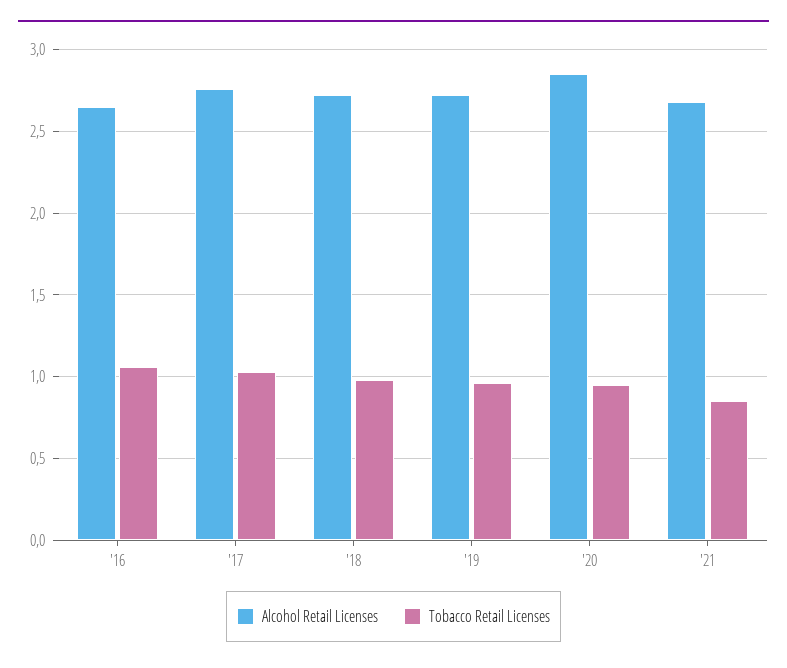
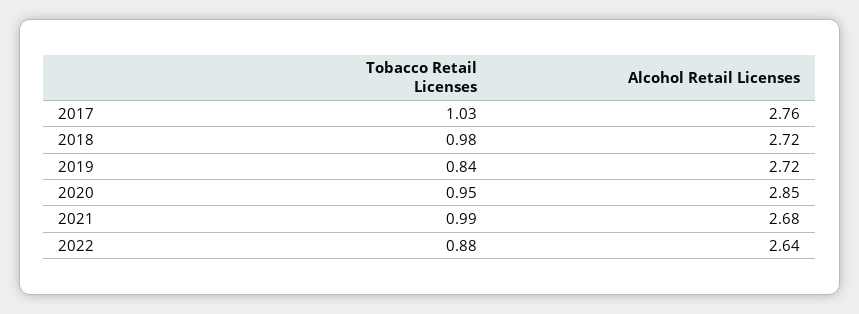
Alcohol Retail Licenses, '16: 2.65 -> none
Tobacco Retail Licenses, '16: 1.05 -> none
Tobacco Retail Licenses, '19: 0.95 -> 0.84
Tobacco Retail Licenses, '21: 0.85 -> 0.99
Tobacco Retail Licenses, 2022: none -> 0.88
Alcohol Retail Licenses, 2022: none -> 2.64

